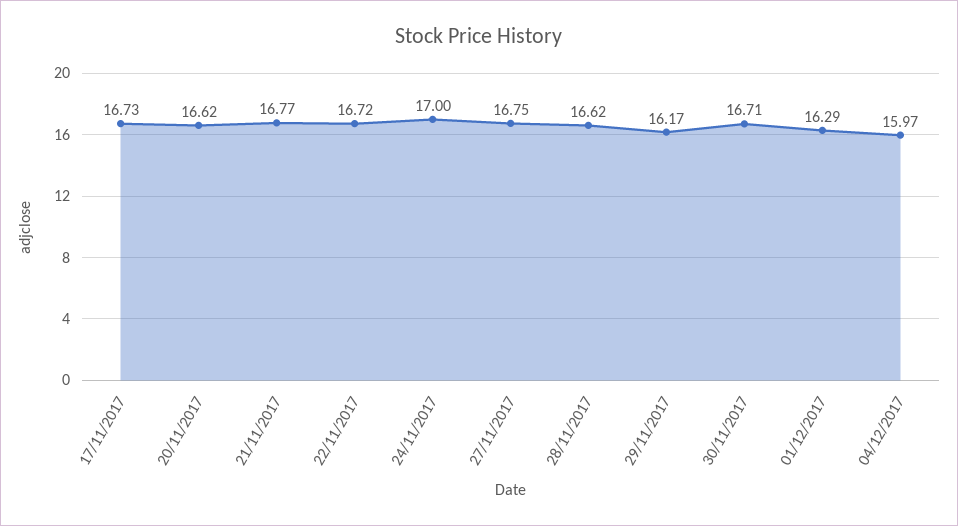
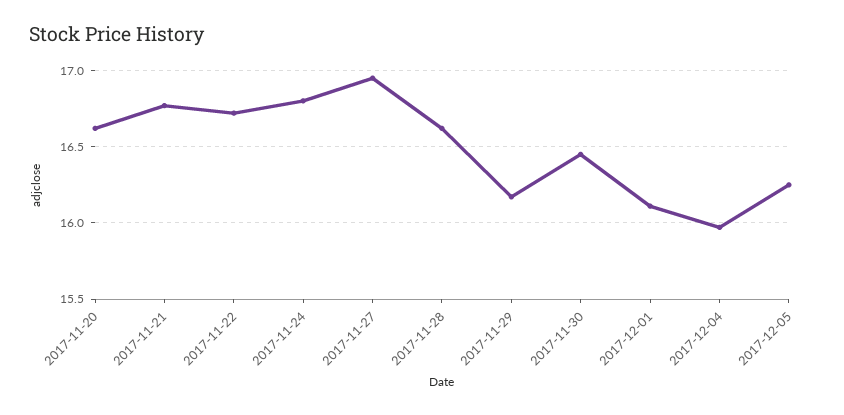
17/11/2017: 16.73 -> none
24/11/2017: 17 -> 16.8
27/11/2017: 16.75 -> 16.95
30/11/2017: 16.71 -> 16.45
01/12/2017: 16.29 -> 16.1
2017-12-05: none -> 16.25

